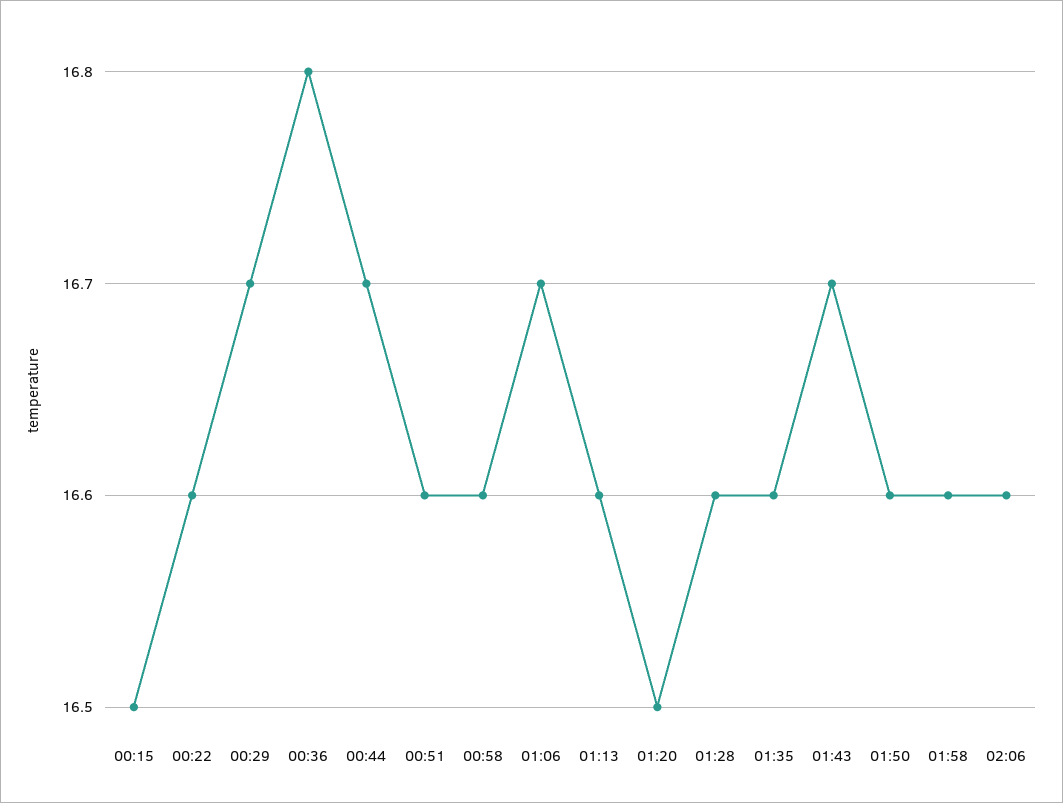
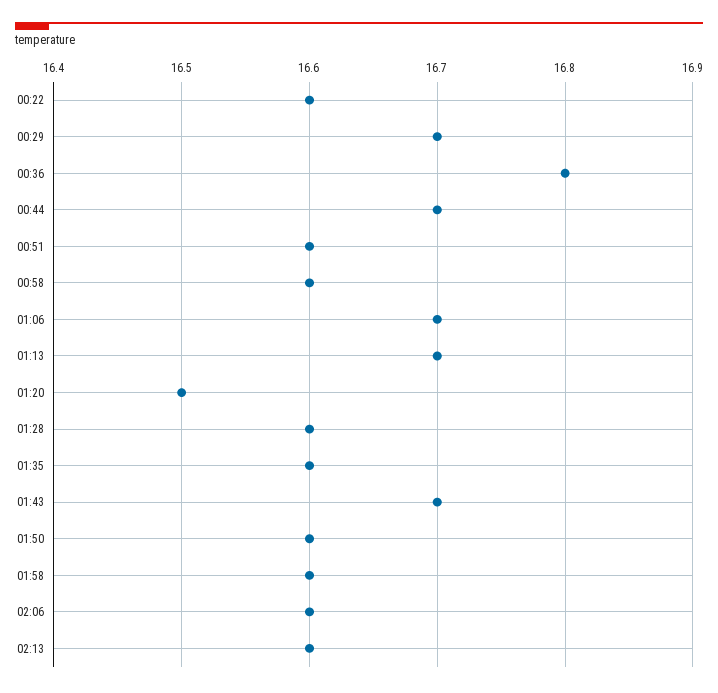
00:15: 16.5 -> none
01:13: 16.6 -> 16.7
02:13: none -> 16.6

